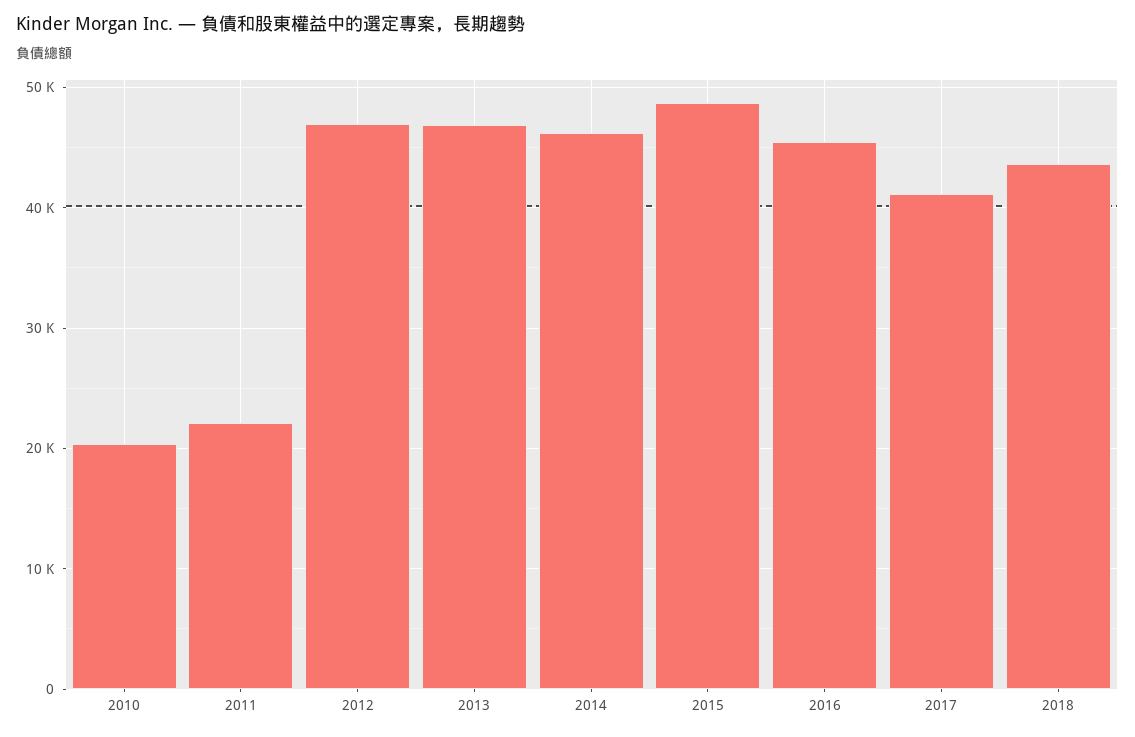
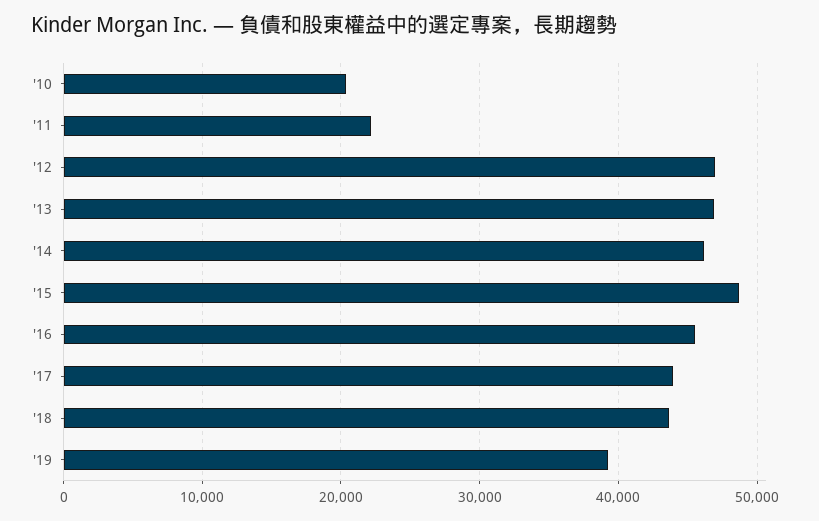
2017: 41000 -> 44000
'19: none -> 39000

